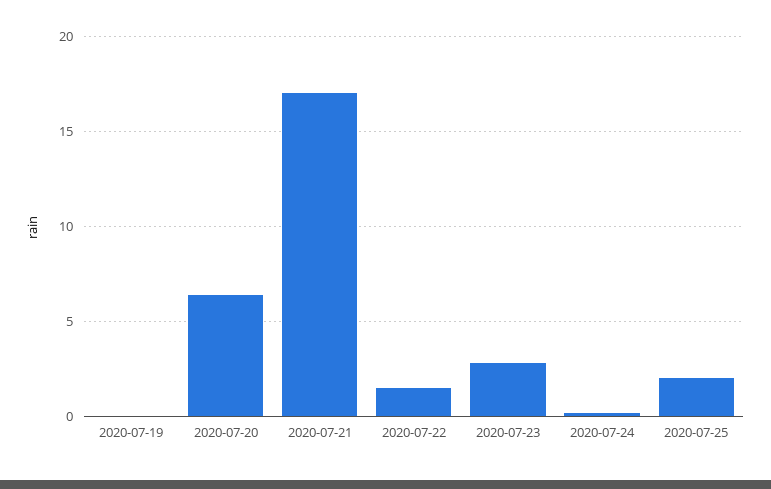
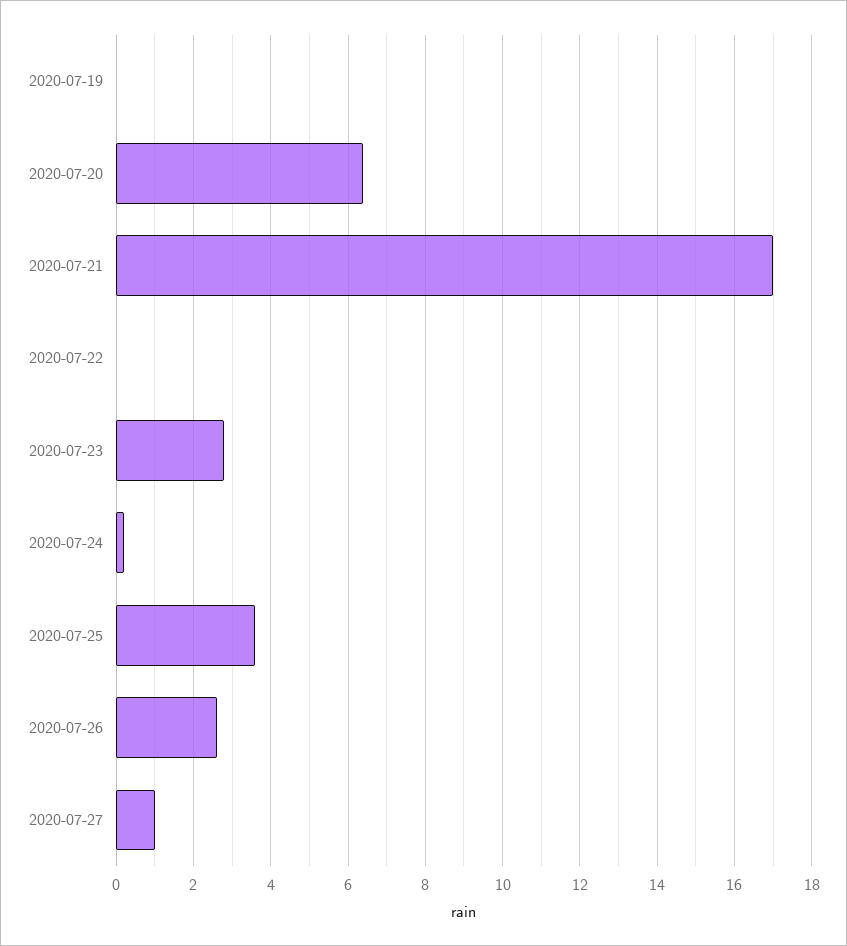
2020-07-22: 1.5 -> 0
2020-07-25: 2 -> 3.5
2020-07-26: none -> 2.5
2020-07-27: none -> 1

